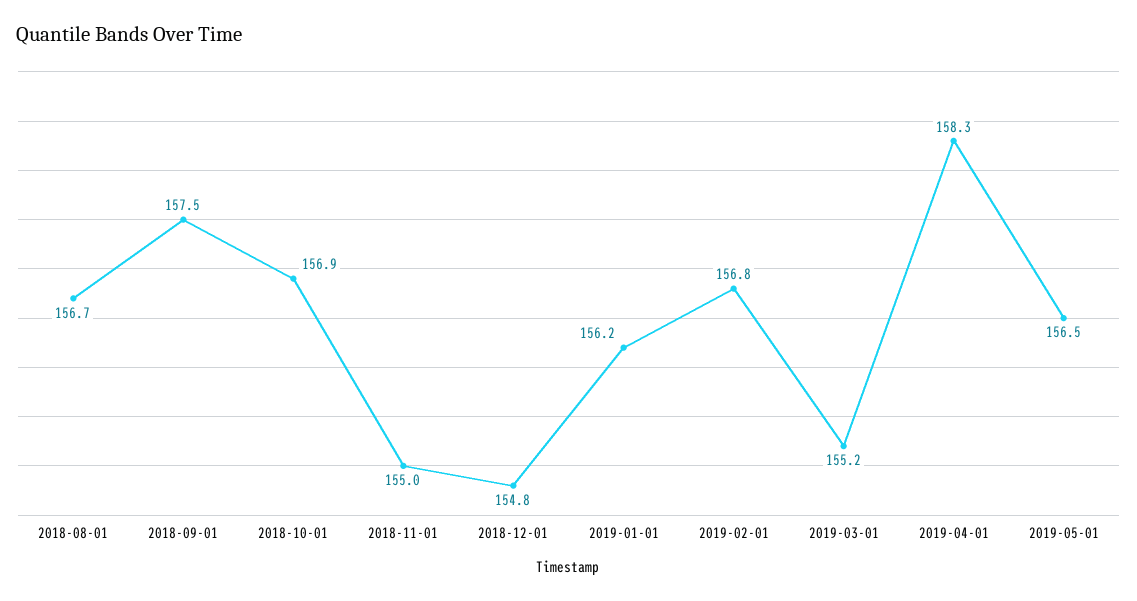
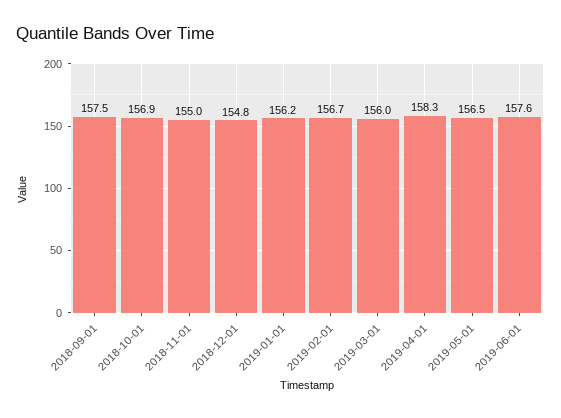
2018-08-01: 156.7 -> none
2019-02-01: 156.8 -> 156.7
2019-03-01: 155.2 -> 156
2019-06-01: none -> 157.6

